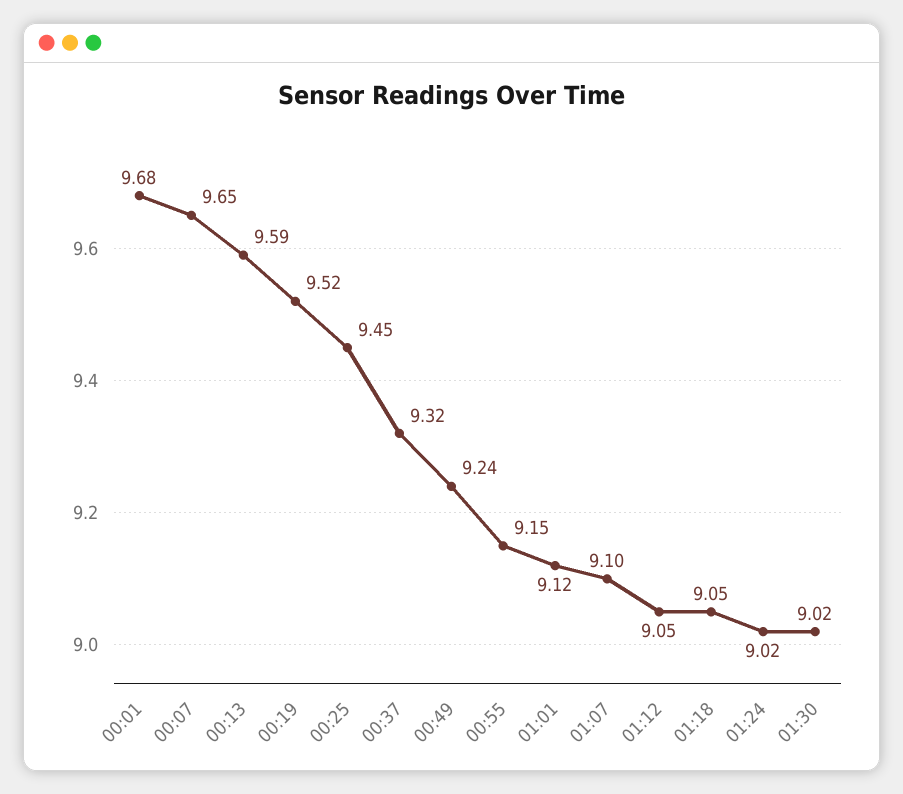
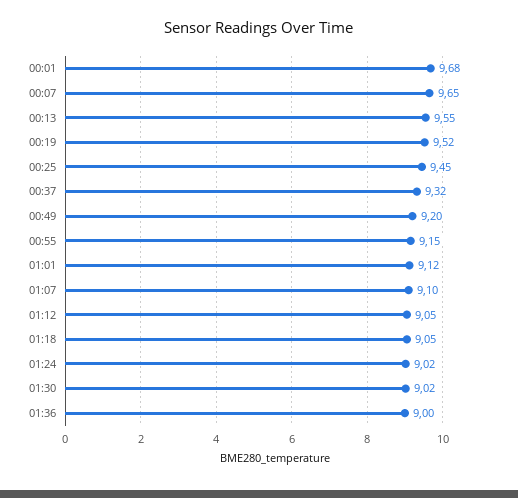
00:13: 9.59 -> 9.55
00:49: 9.24 -> 9.2
01:36: none -> 9

